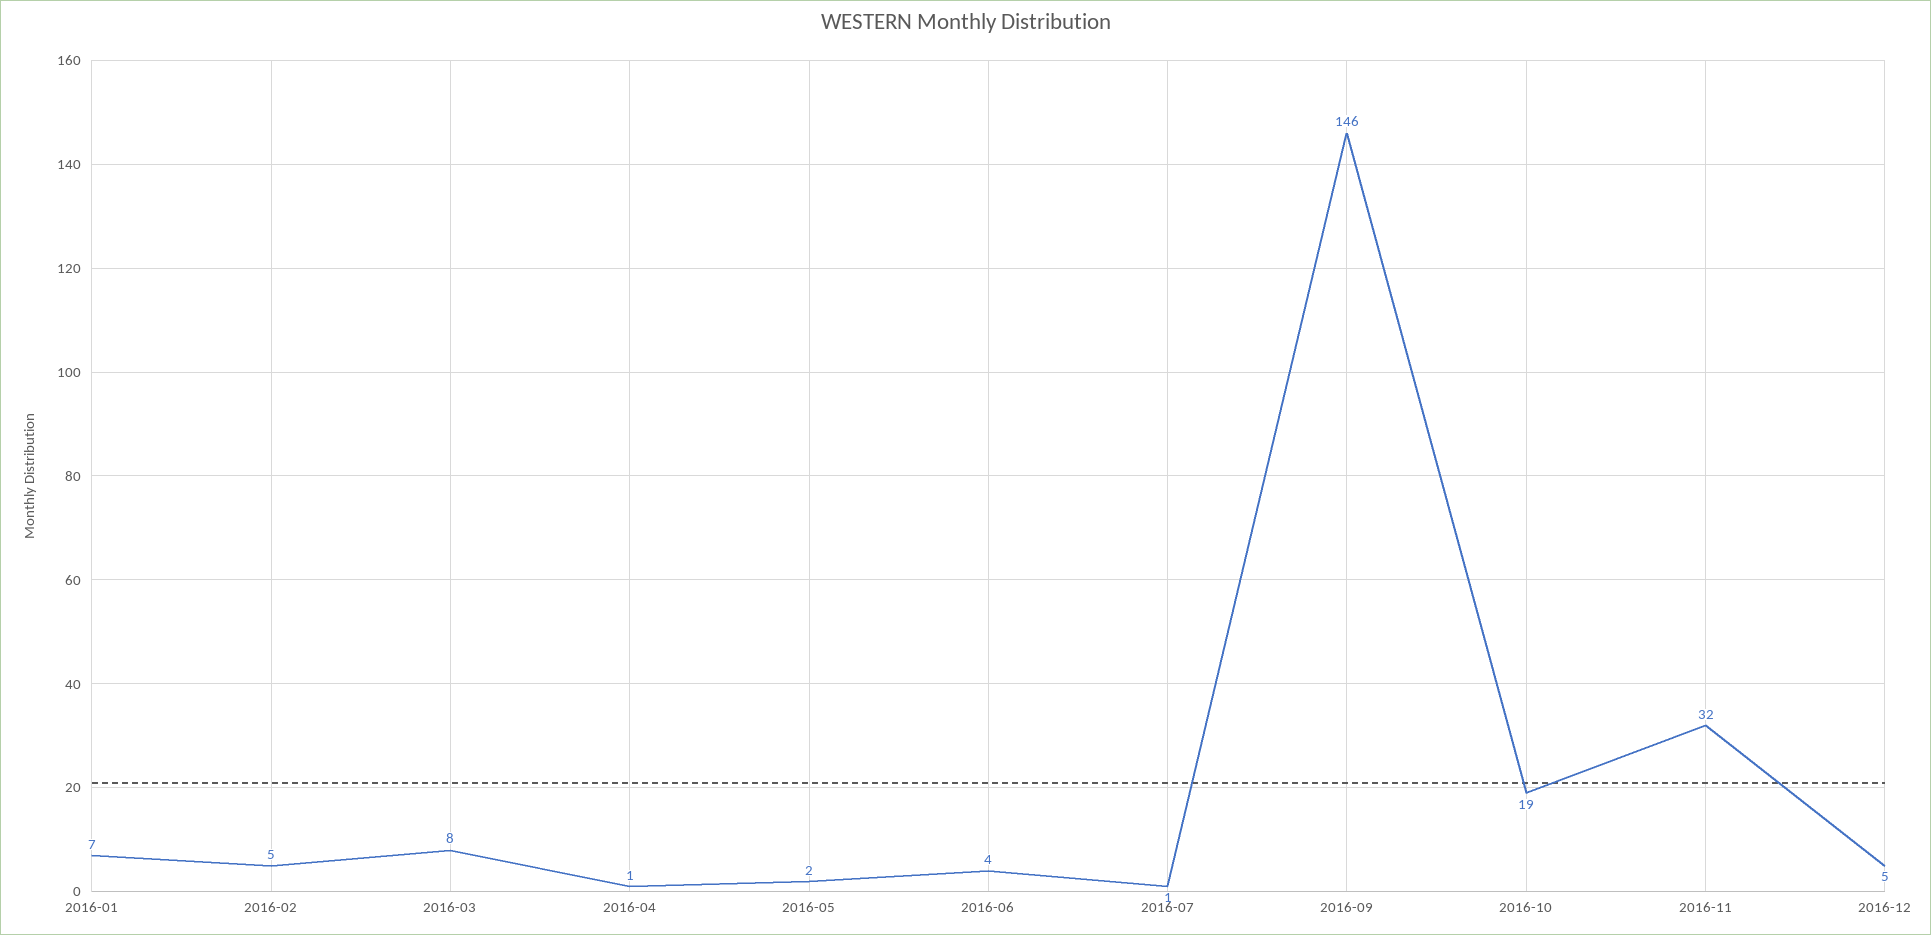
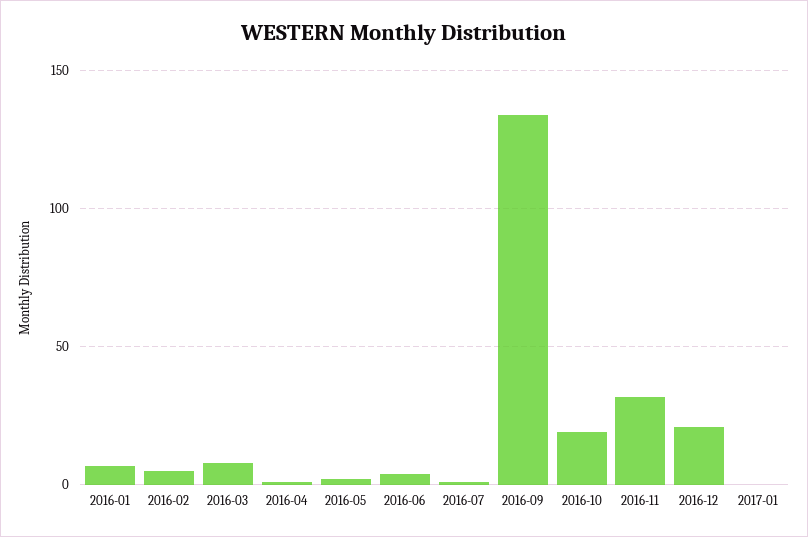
2016-09: 146 -> 135
2016-12: 5 -> 20
2017-01: none -> 0

